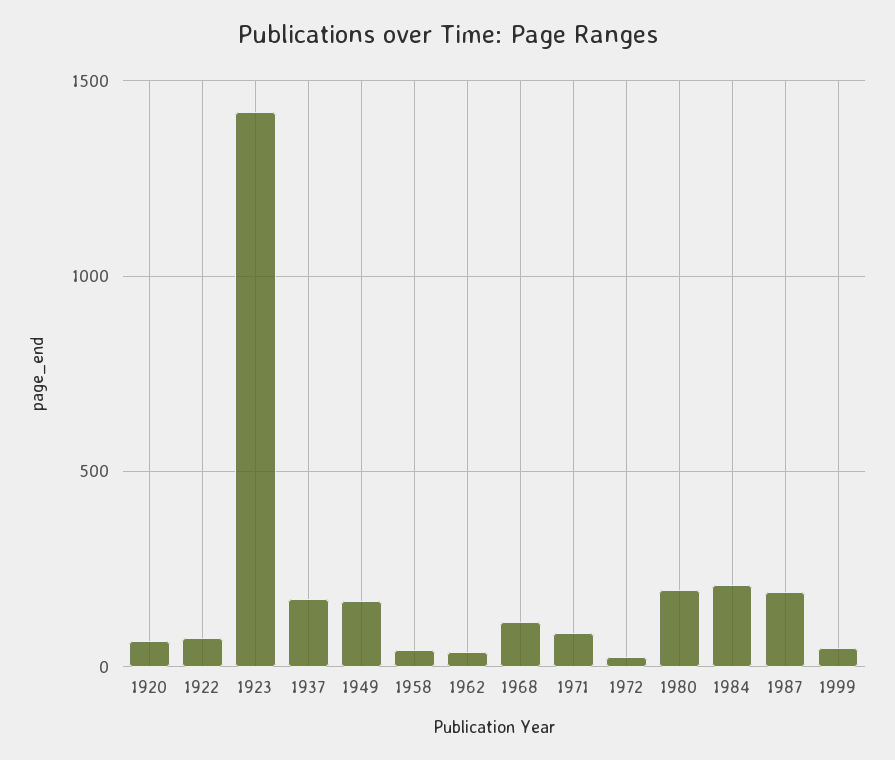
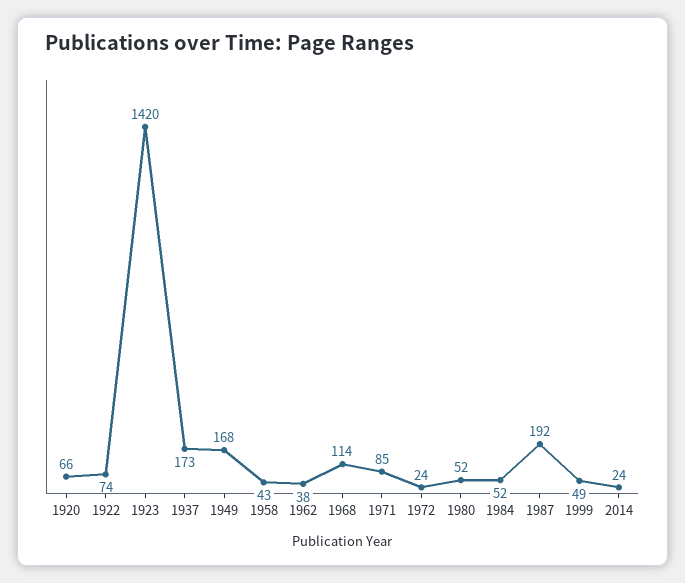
1980: 200 -> 52
1984: 200 -> 52
2014: none -> 24

